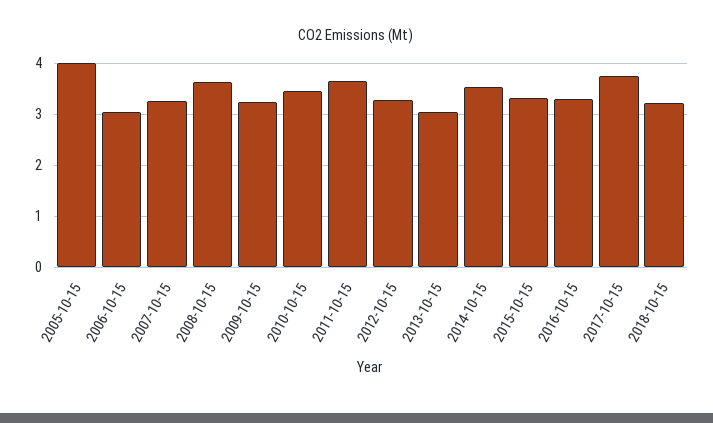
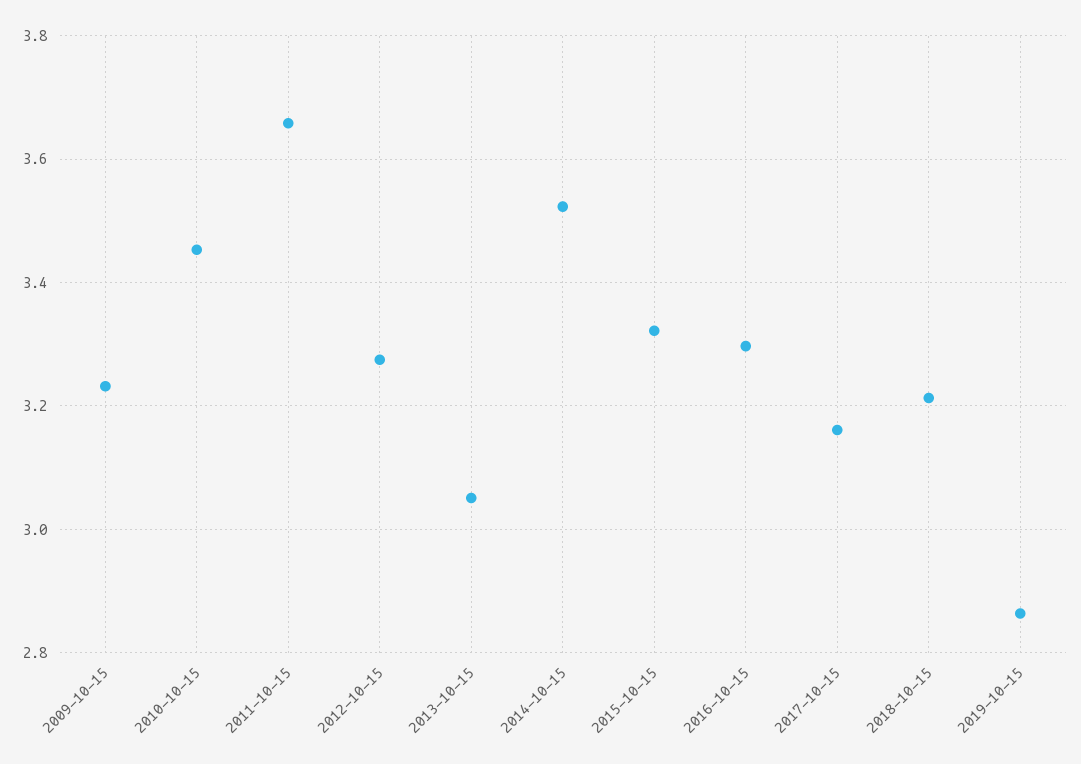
2005-10-15: 4 -> none
2006-10-15: 3 -> none
2007-10-15: 3.2 -> none
2008-10-15: 3.6 -> none
2017-10-15: 3.8 -> 3.16
2019-10-15: none -> 2.86

